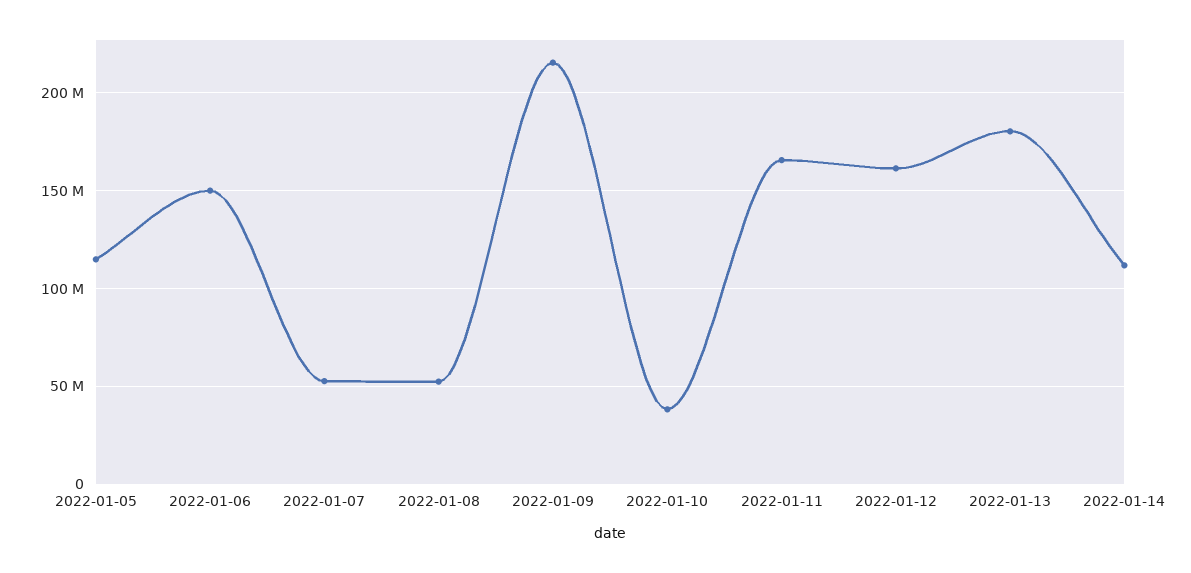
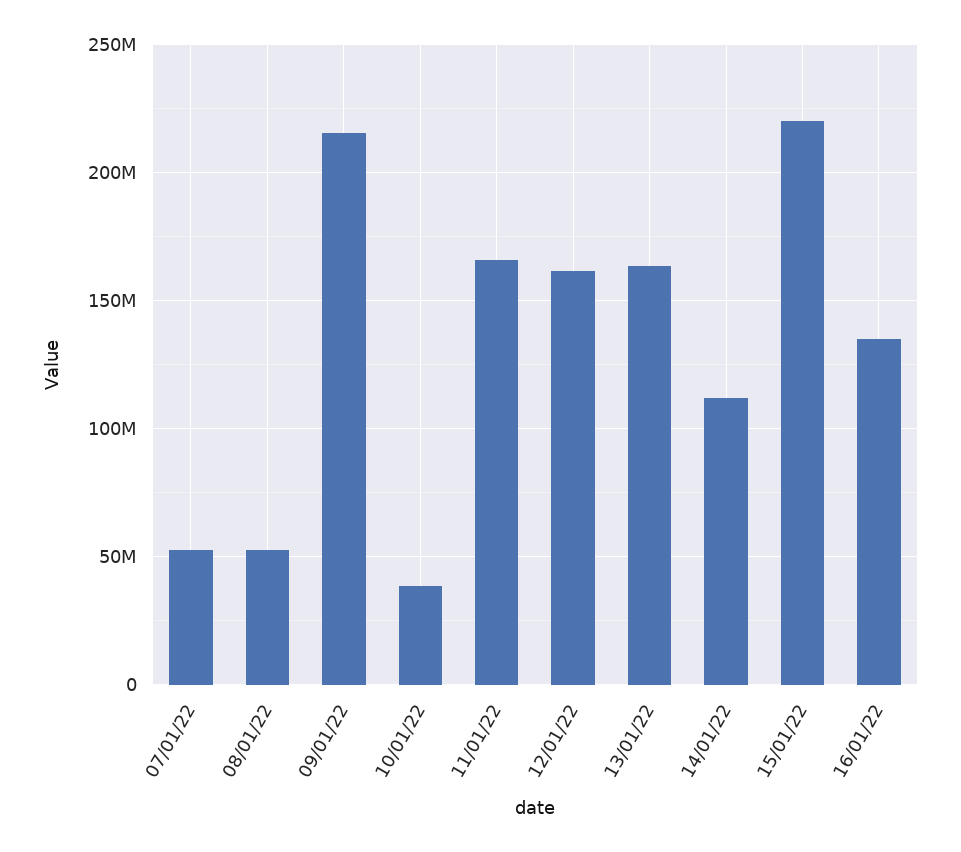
2022-01-05: 115000000 -> none
2022-01-06: 150000000 -> none
2022-01-13: 180000000 -> 165000000
15/01/22: none -> 220000000
16/01/22: none -> 135000000

